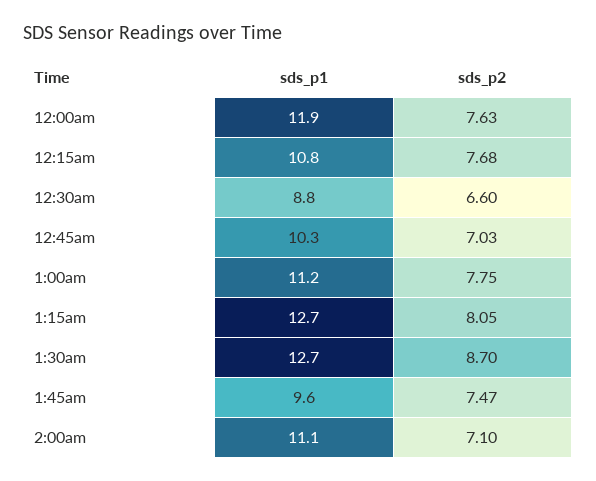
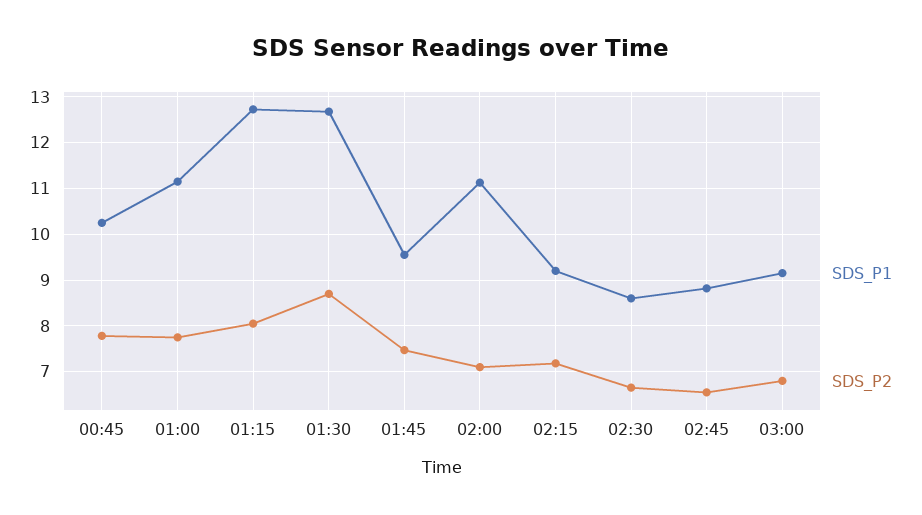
sds_p1, 12:00am: 11.9 -> none
sds_p2, 12:00am: 7.63 -> none
sds_p1, 12:15am: 10.8 -> none
sds_p2, 12:15am: 7.68 -> none
sds_p1, 12:30am: 8.8 -> none
sds_p2, 12:30am: 6.6 -> none
sds_p2, 12:45am: 7.03 -> 7.8
sds_p1, 02:15: none -> 9.2
sds_p2, 02:15: none -> 7.2
sds_p1, 02:30: none -> 8.6
sds_p2, 02:30: none -> 6.6
sds_p1, 02:45: none -> 8.8
sds_p2, 02:45: none -> 6.6
sds_p1, 03:00: none -> 9.2
sds_p2, 03:00: none -> 6.8

